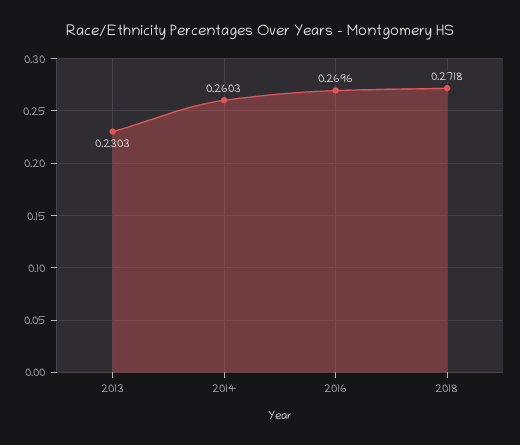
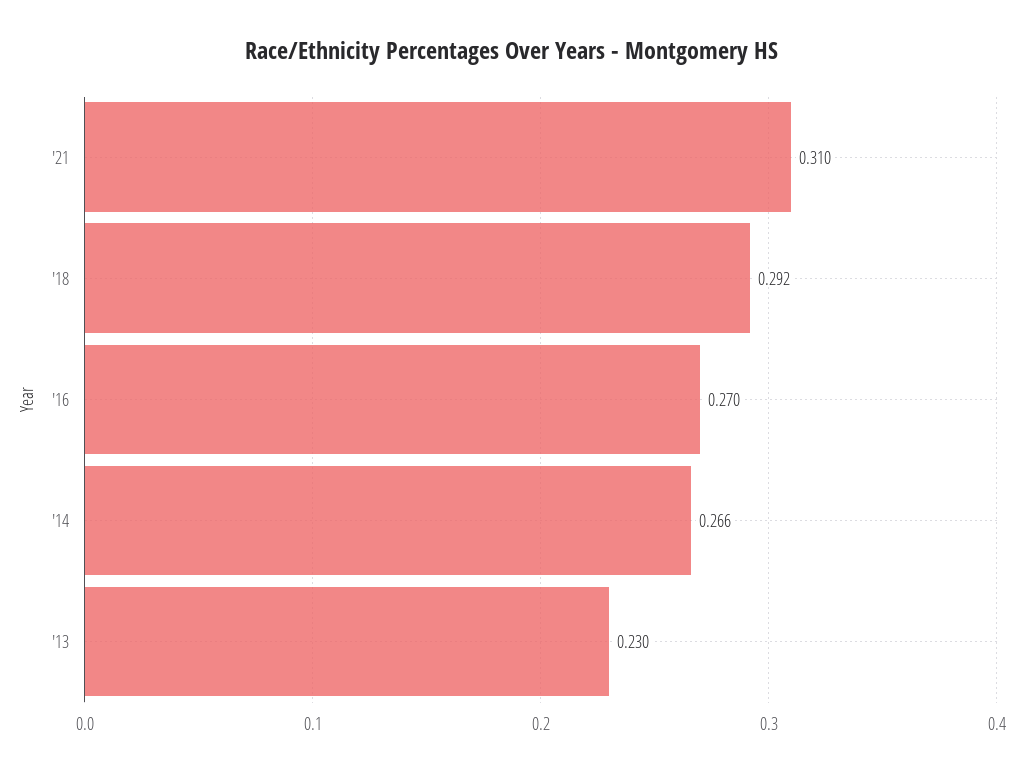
2014: 0.2603 -> 0.266
2018: 0.2718 -> 0.292
'21: none -> 0.31

